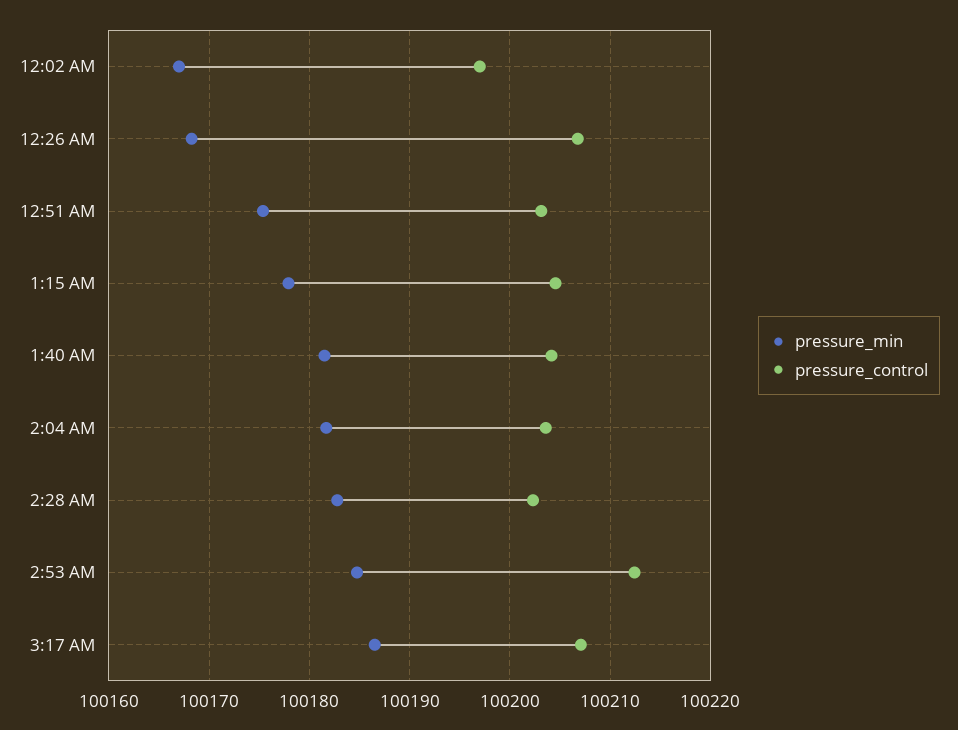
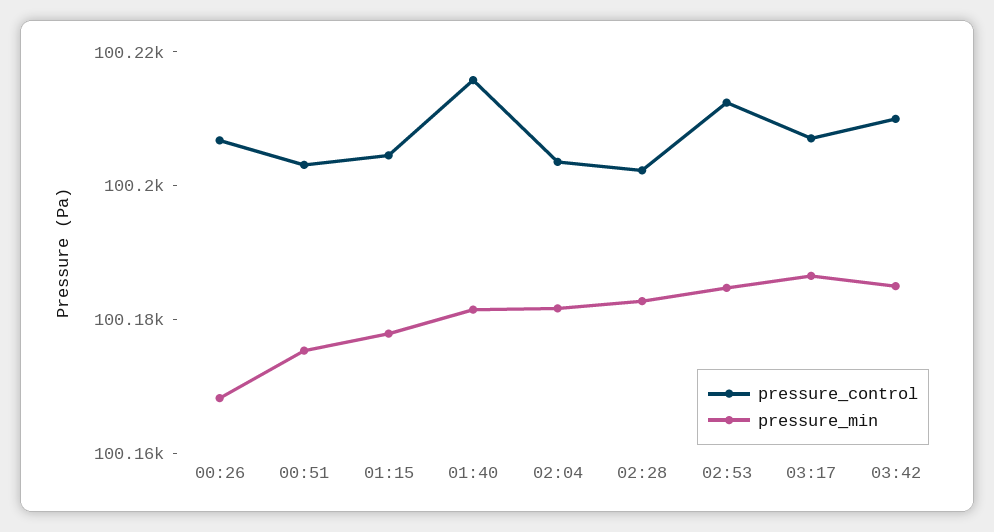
pressure_min, 12:02 AM: 100167 -> none
pressure_control, 12:02 AM: 100197 -> none
pressure_control, 1:40 AM: 100204 -> 100215
pressure_control, 03:42: none -> 100210
pressure_min, 03:42: none -> 100185

